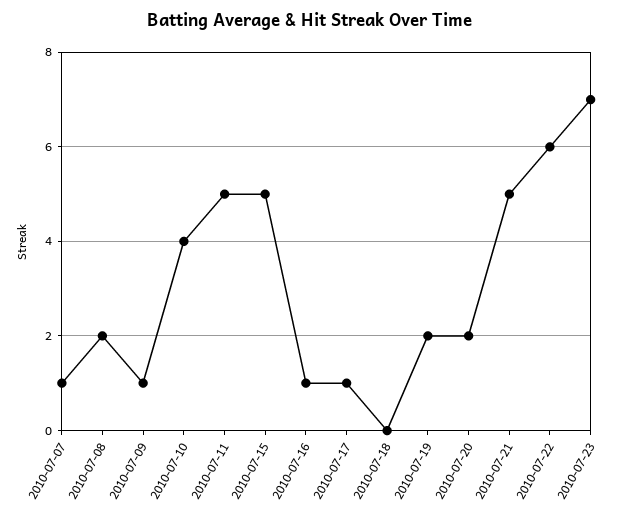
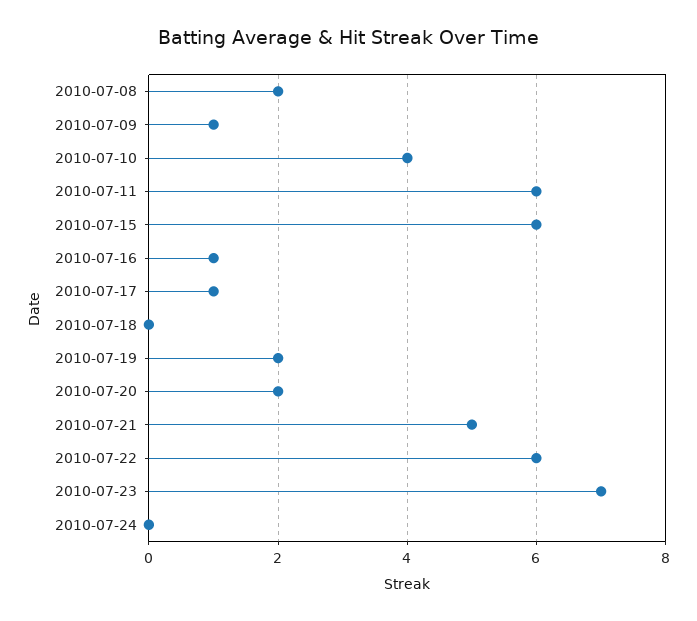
2010-07-07: 1 -> none
2010-07-11: 5 -> 6
2010-07-15: 5 -> 6
2010-07-24: none -> 0

